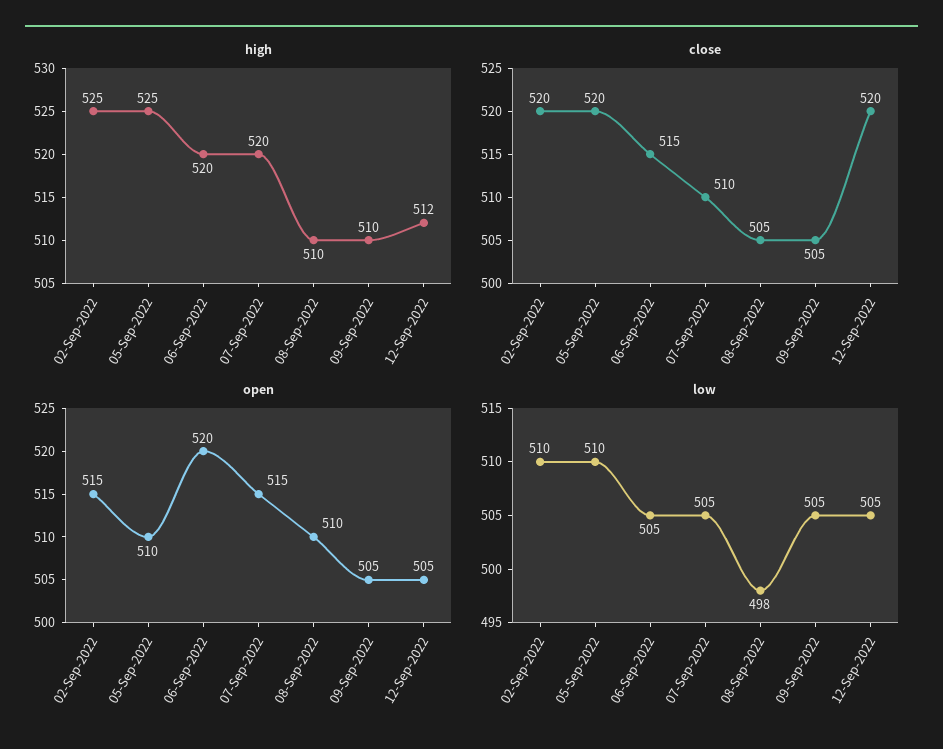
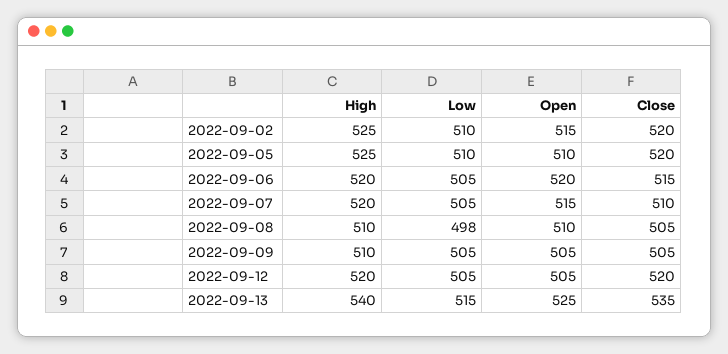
high, 12-Sep-2022: 512 -> 520
high, 2022-09-13: none -> 540
low, 2022-09-13: none -> 515
open, 2022-09-13: none -> 525
close, 2022-09-13: none -> 535

